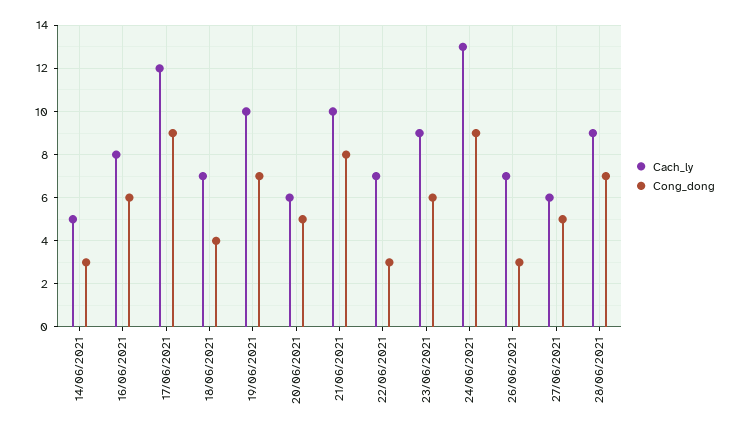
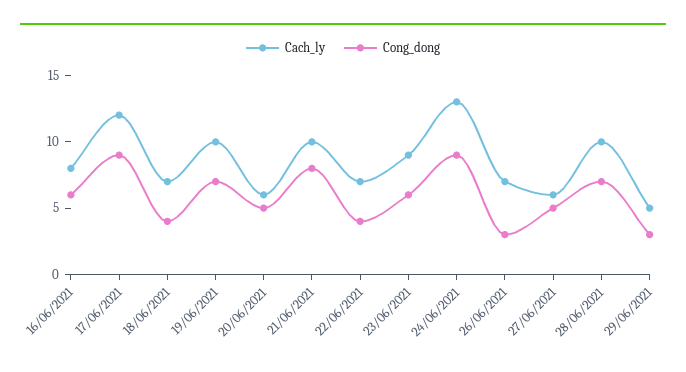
Cach_ly, 14/06/2021: 5 -> none
Cong_dong, 14/06/2021: 3 -> none
Cong_dong, 22/06/2021: 3 -> 4
Cach_ly, 28/06/2021: 9 -> 10
Cach_ly, 29/06/2021: none -> 5
Cong_dong, 29/06/2021: none -> 3

